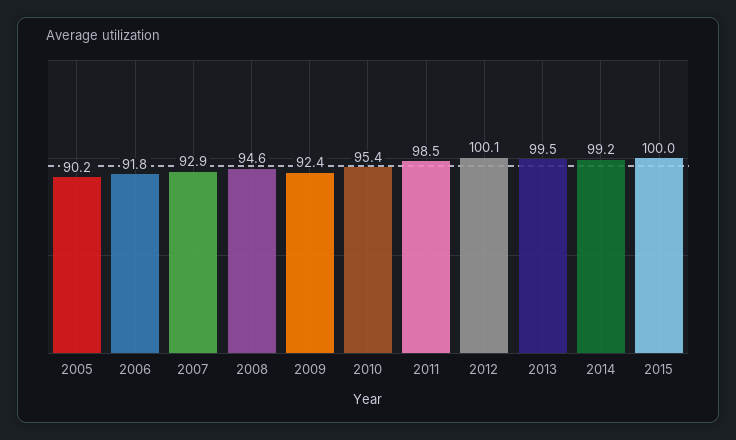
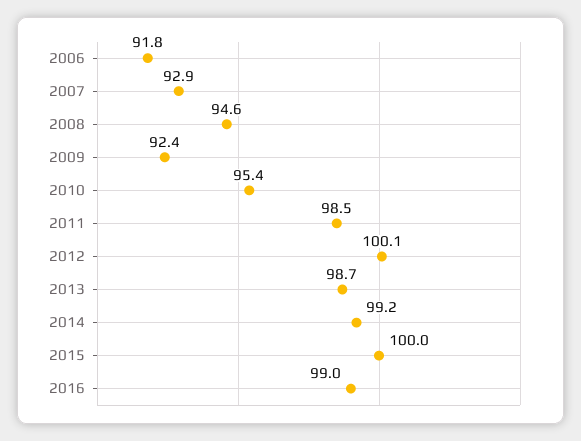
2005: 90.2 -> none
2013: 99.5 -> 98.7
2016: none -> 99

